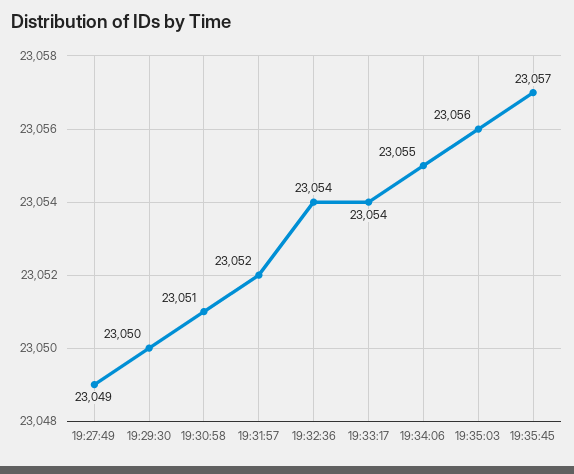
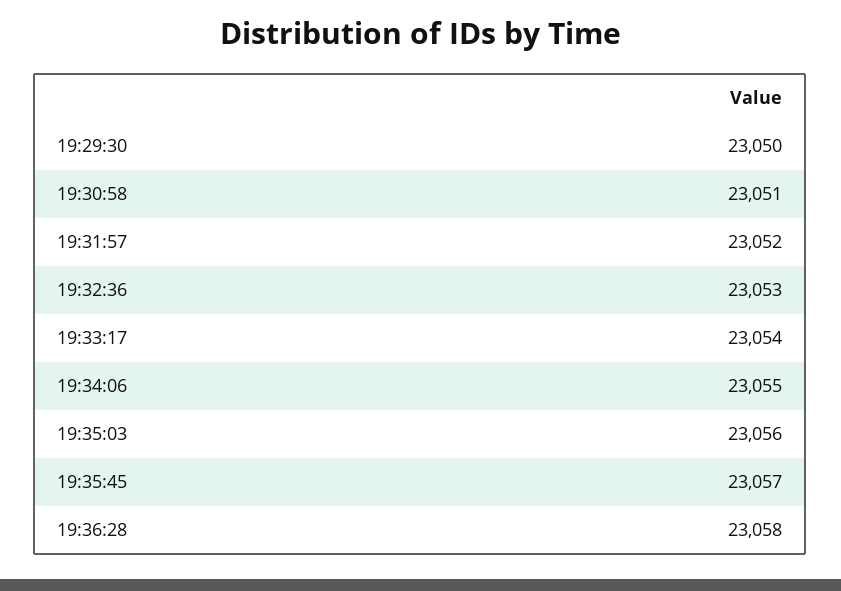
19:27:49: 23049 -> none
19:32:36: 23054 -> 23053
19:36:28: none -> 23058

